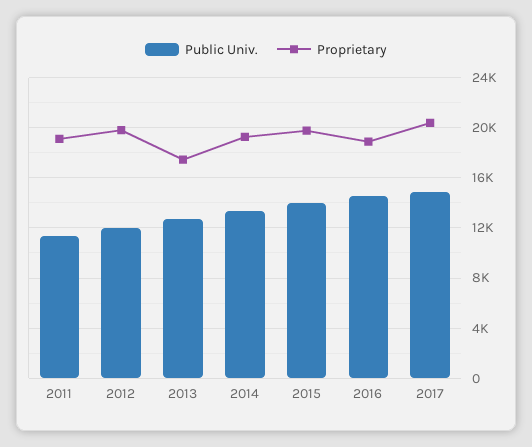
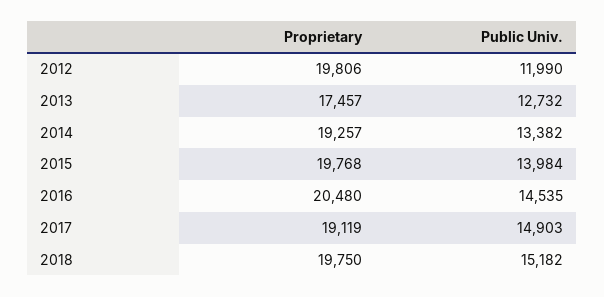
Public Univ., 2011: 11500 -> none
Proprietary, 2011: 19000 -> none
Proprietary, 2016: 19000 -> 20480
Proprietary, 2017: 20500 -> 19119
Proprietary, 2018: none -> 19750
Public Univ., 2018: none -> 15182

